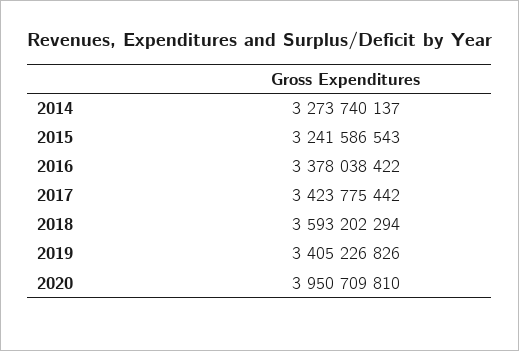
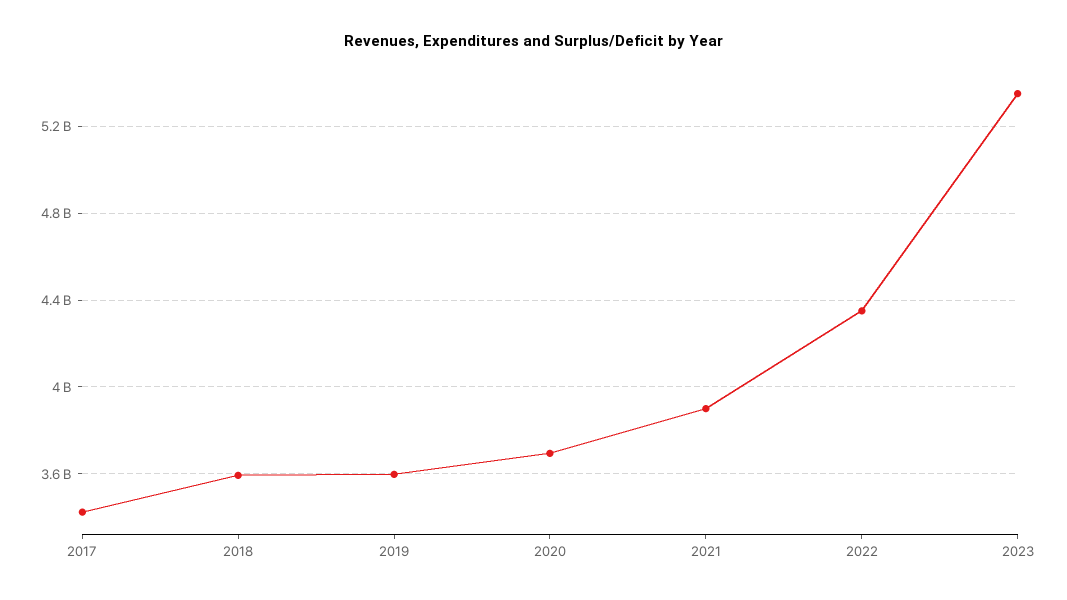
2014: 3273740137 -> none
2015: 3241586543 -> none
2016: 3378038422 -> none
2019: 3405226826 -> 3600000000
2020: 3950709810 -> 3700000000
2021: none -> 3900000000
2022: none -> 4350000000
2023: none -> 5350000000

